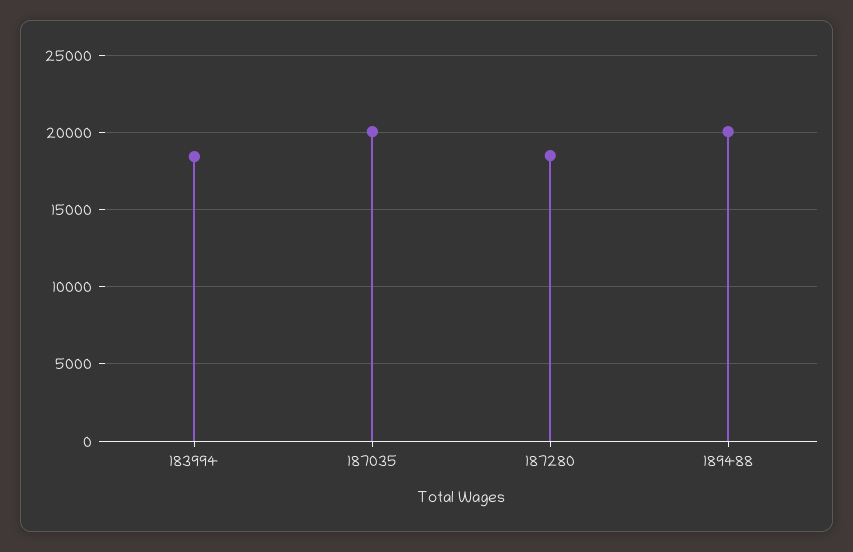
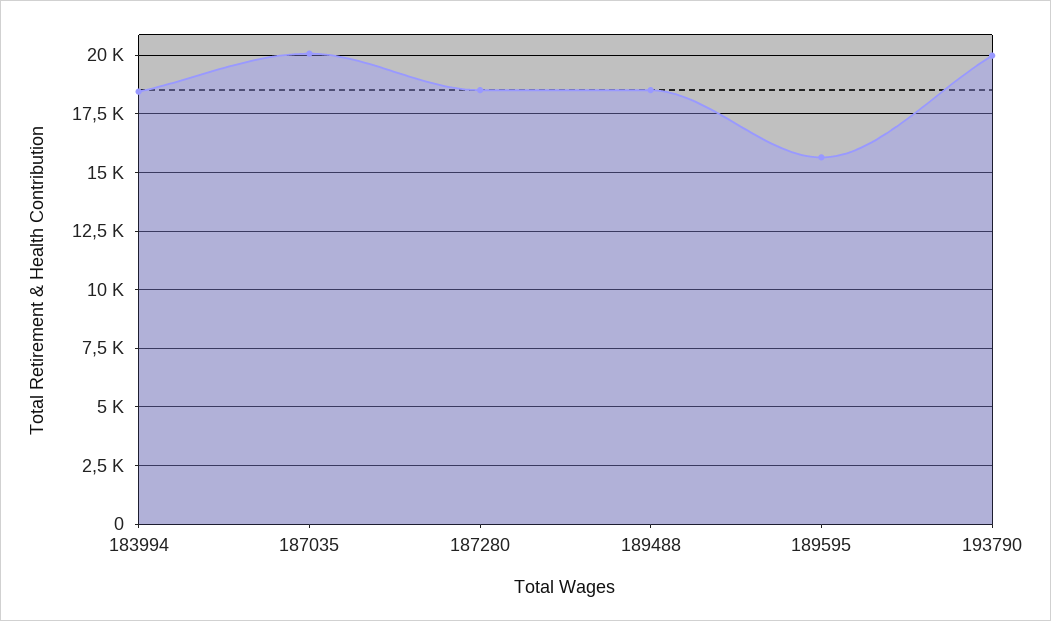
189488: 20000 -> 18500
189595: none -> 15500
193790: none -> 20000

